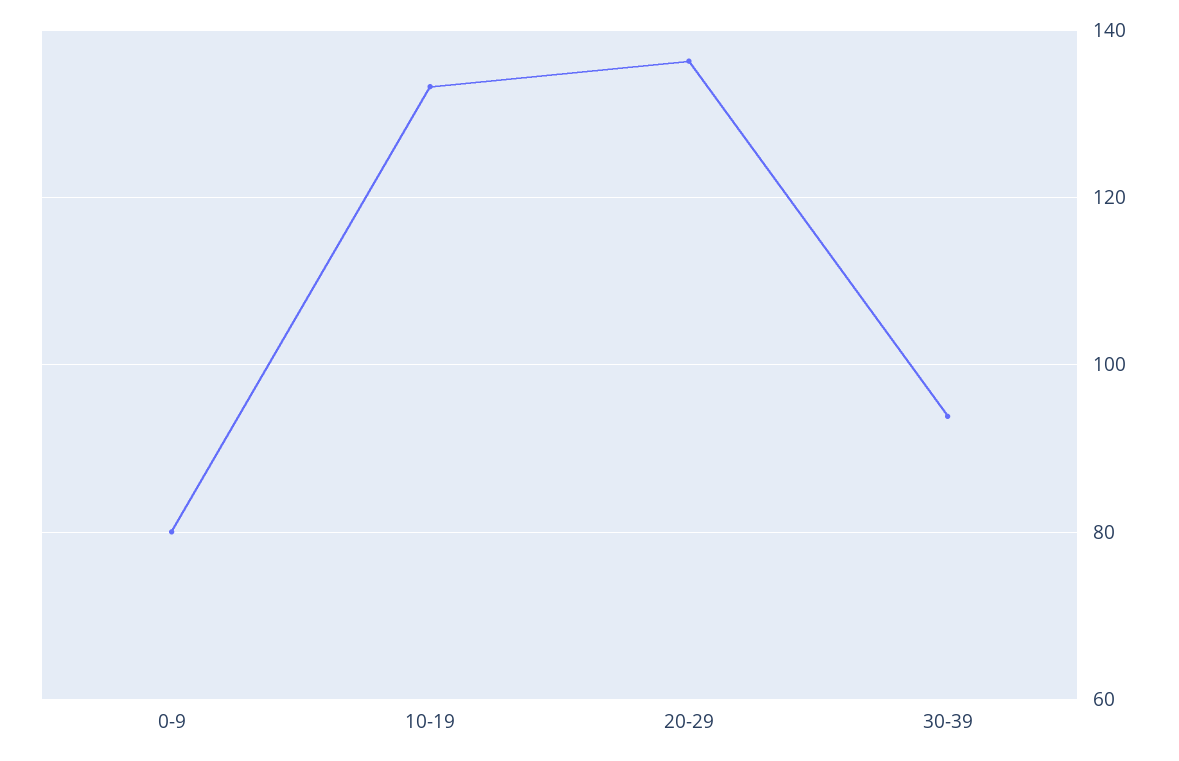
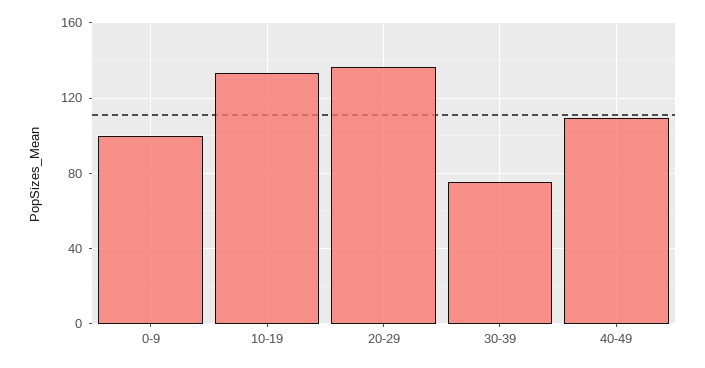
0-9: 80 -> 100
30-39: 94 -> 75
40-49: none -> 110

